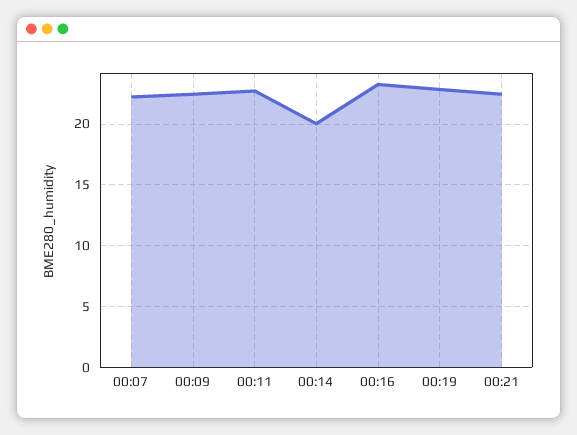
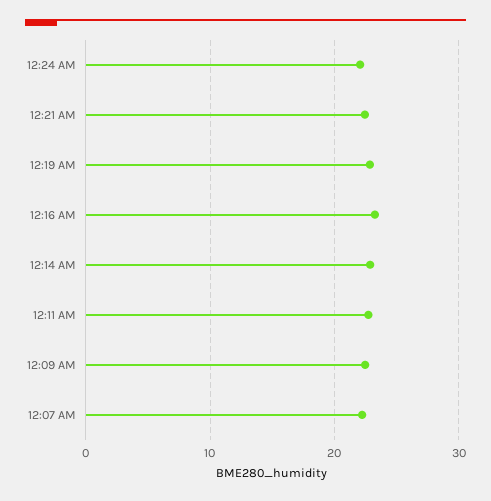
00:14: 20 -> 23
12:24 AM: none -> 22

